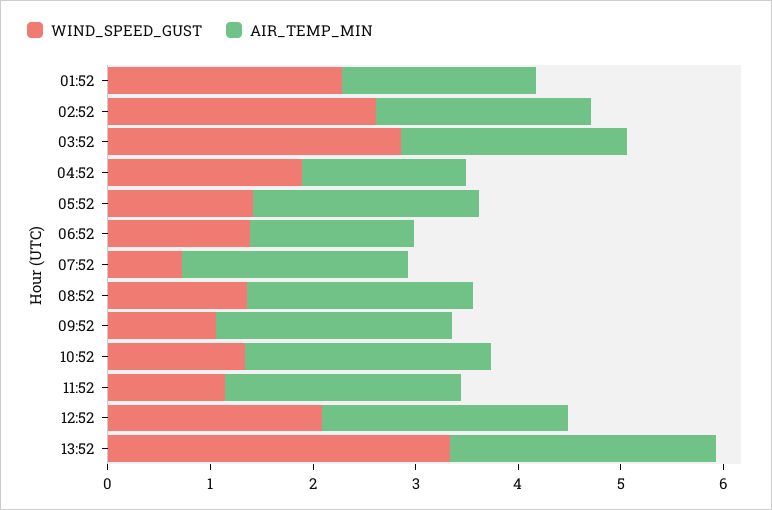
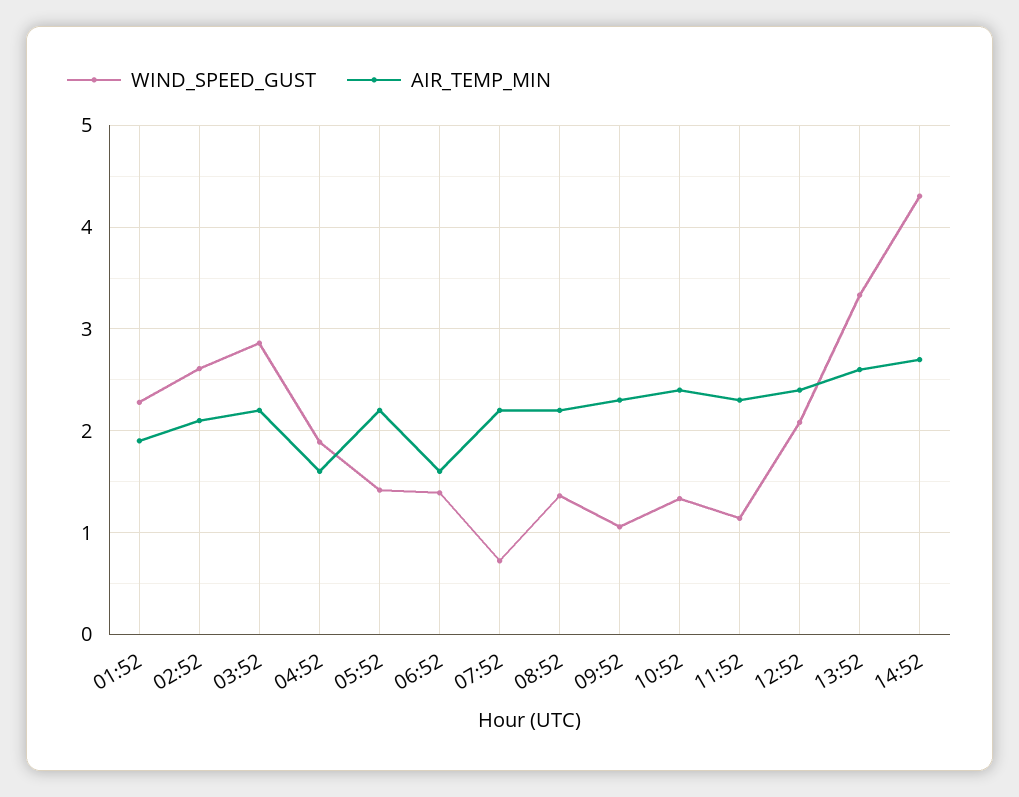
WIND_SPEED_GUST, 14:52: none -> 4.3
AIR_TEMP_MIN, 14:52: none -> 2.7

